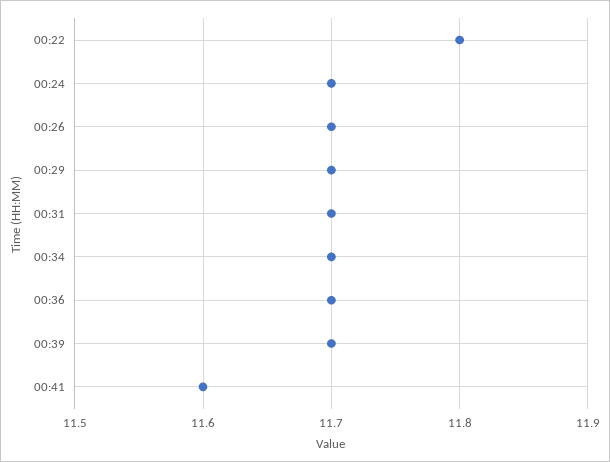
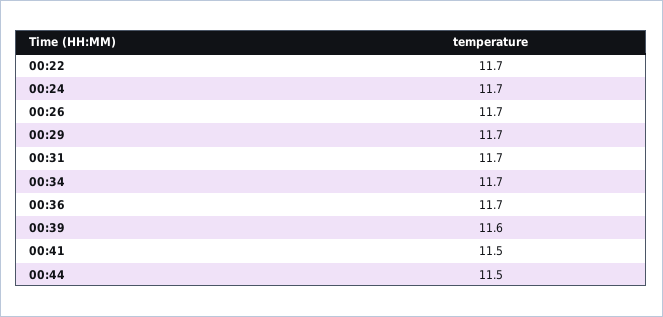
00:22: 11.8 -> 11.7
00:39: 11.7 -> 11.6
00:41: 11.6 -> 11.5
00:44: none -> 11.5

